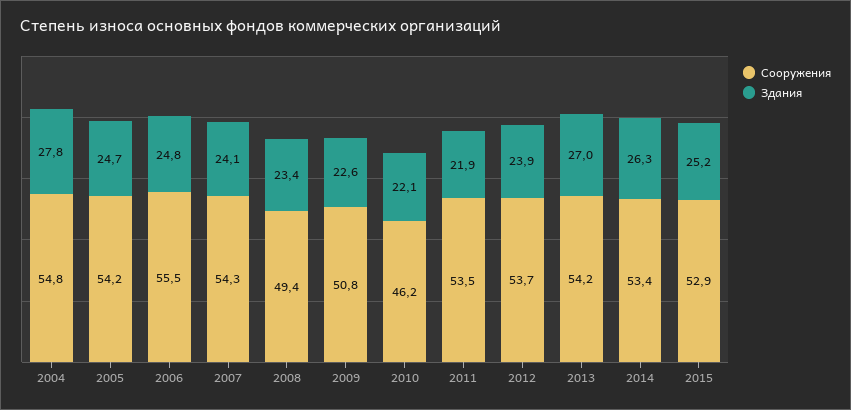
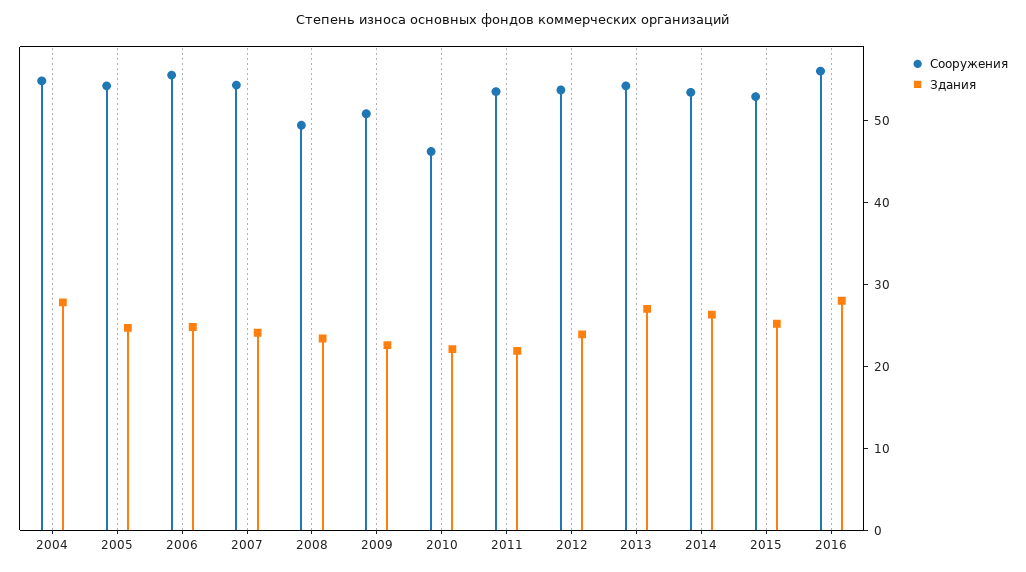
Сооружения, 2016: none -> 56
Здания, 2016: none -> 28

